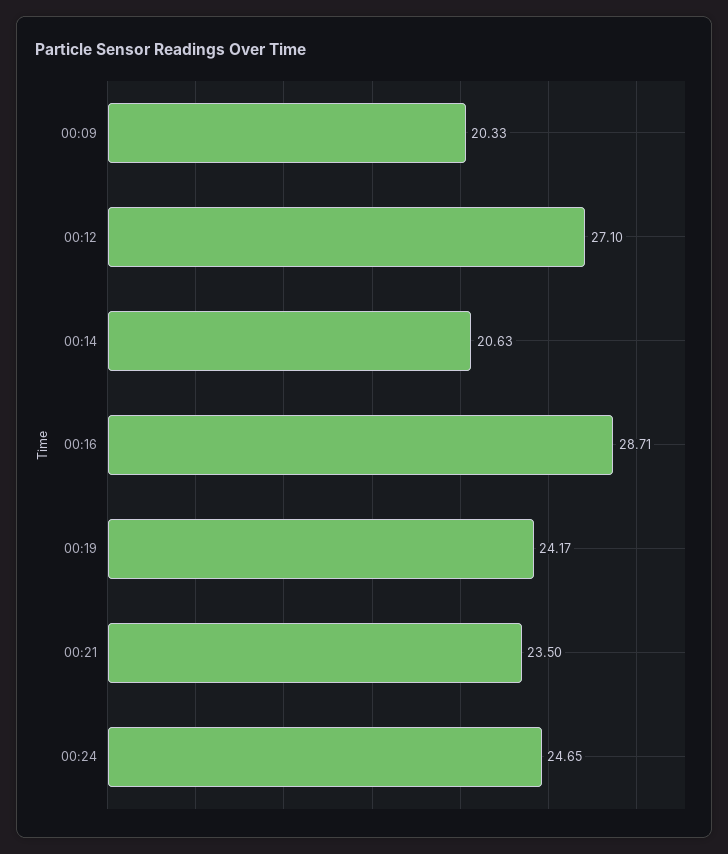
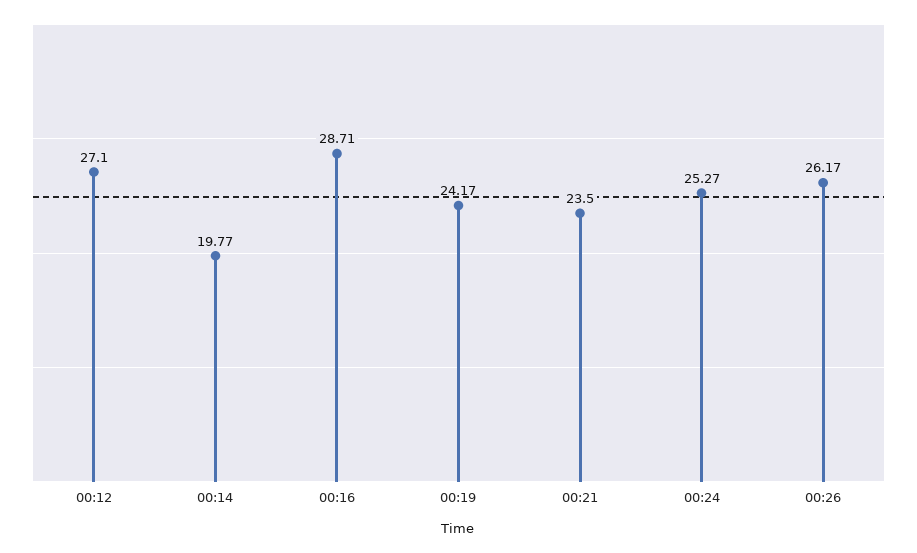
00:09: 20.33 -> none
00:14: 20.63 -> 19.77
00:24: 24.65 -> 25.27
00:26: none -> 26.17

